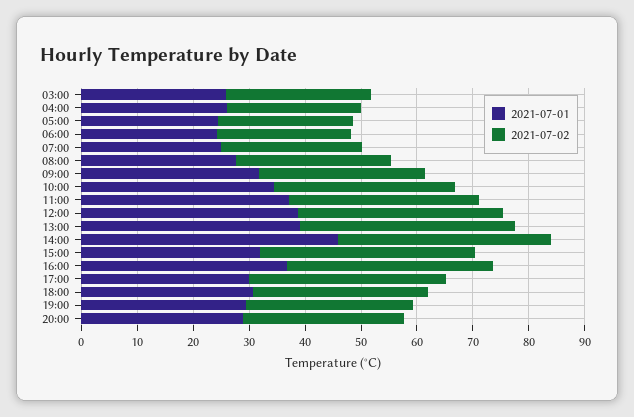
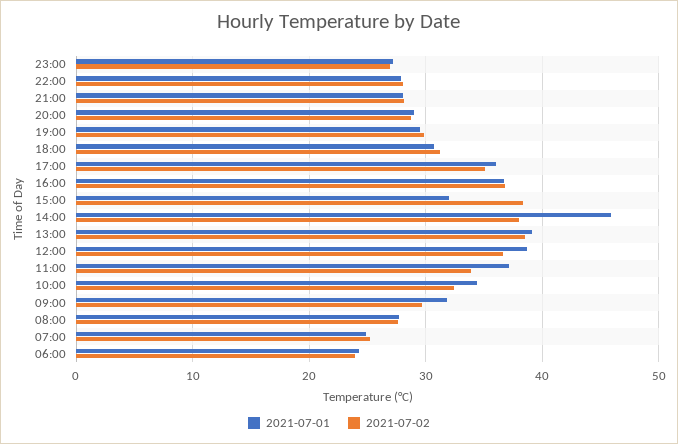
2021-07-01, 03:00: 26 -> none
2021-07-02, 03:00: 26 -> none
2021-07-01, 04:00: 26 -> none
2021-07-02, 04:00: 24 -> none
2021-07-01, 05:00: 24 -> none
2021-07-02, 05:00: 24 -> none
2021-07-01, 17:00: 30 -> 36
2021-07-01, 23:00: none -> 27
2021-07-02, 23:00: none -> 27
2021-07-01, 22:00: none -> 28
2021-07-02, 22:00: none -> 28
2021-07-01, 21:00: none -> 28
2021-07-02, 21:00: none -> 28

